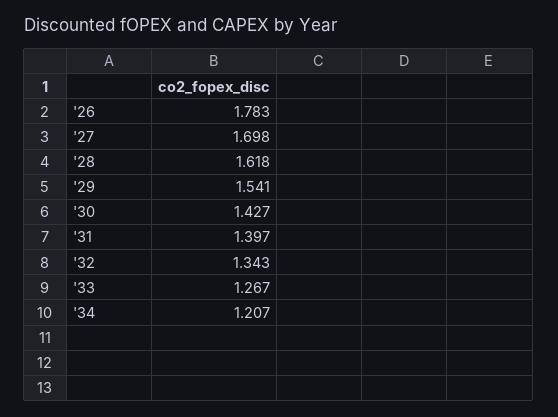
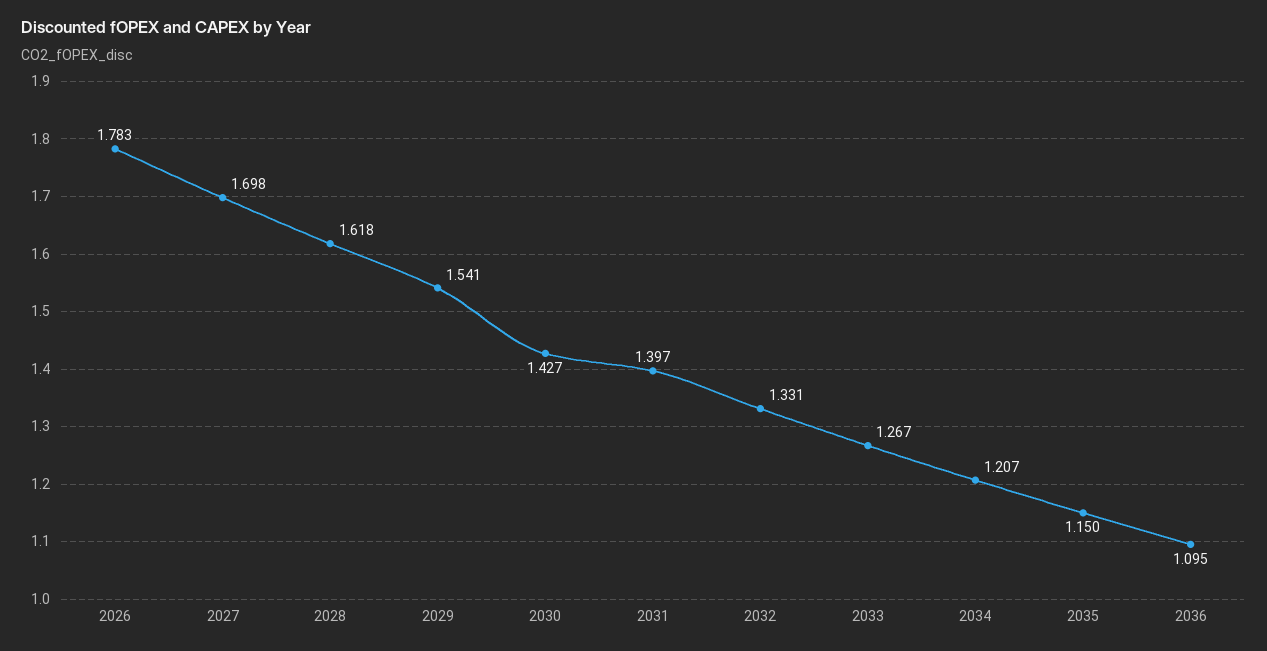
'32: 1.343 -> 1.331
2035: none -> 1.15
2036: none -> 1.095

